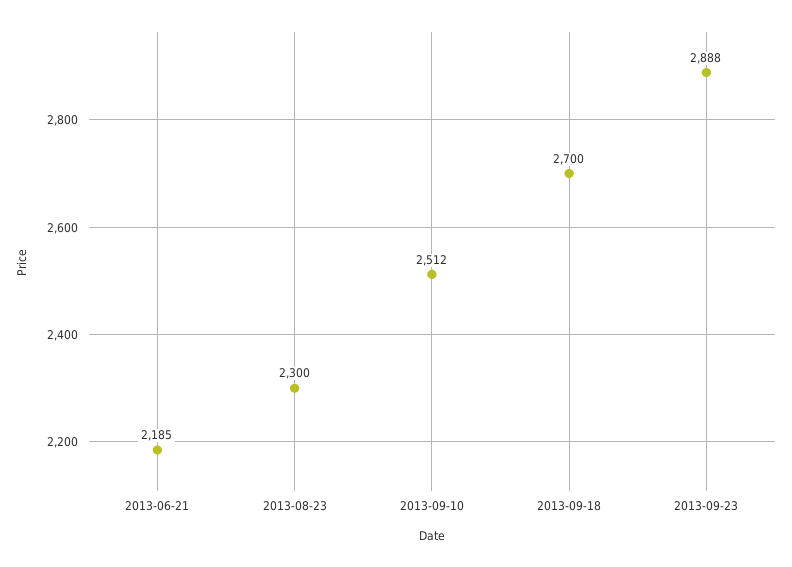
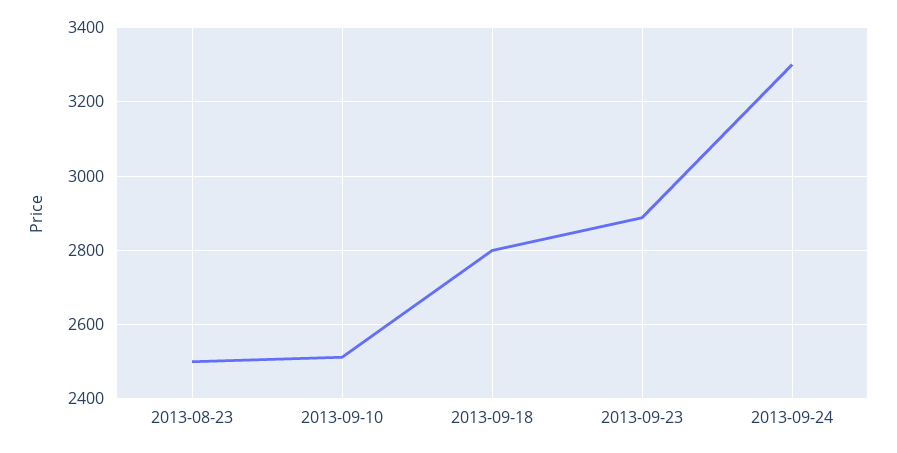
2013-06-21: 2185 -> none
2013-08-23: 2300 -> 2500
2013-09-18: 2700 -> 2800
2013-09-24: none -> 3300

